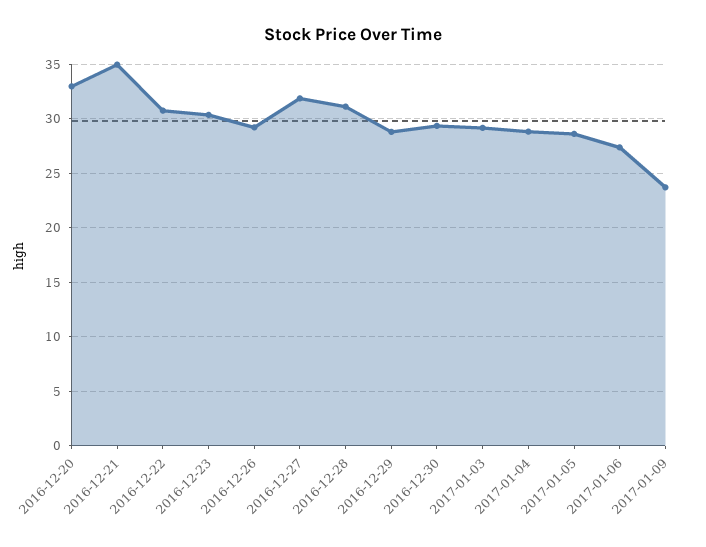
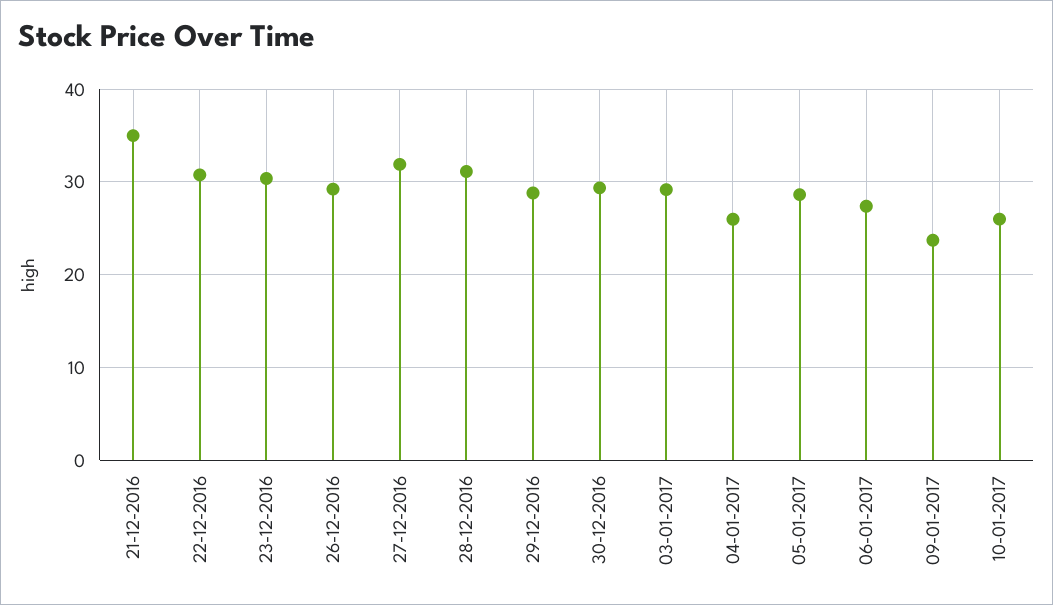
2016-12-20: 33 -> none
2017-01-04: 29 -> 26
10-01-2017: none -> 26

